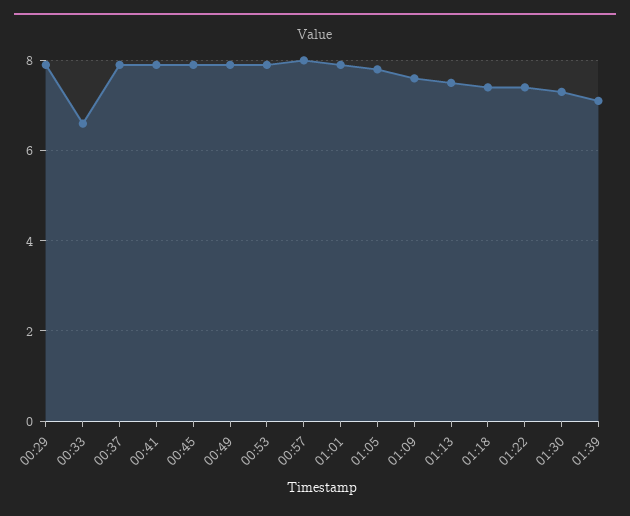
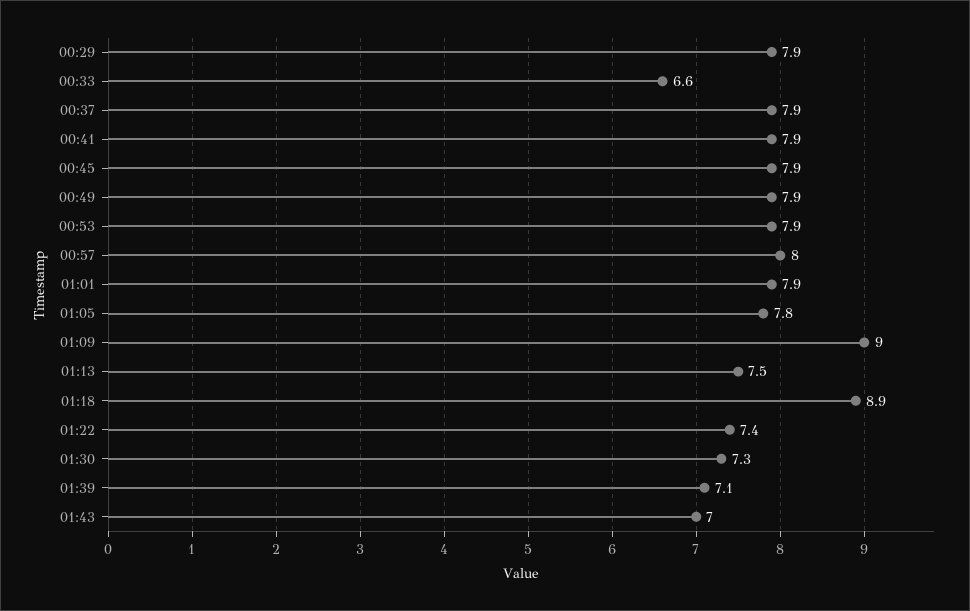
01:09: 7.5 -> 9
01:18: 7.5 -> 8.9
01:43: none -> 7

